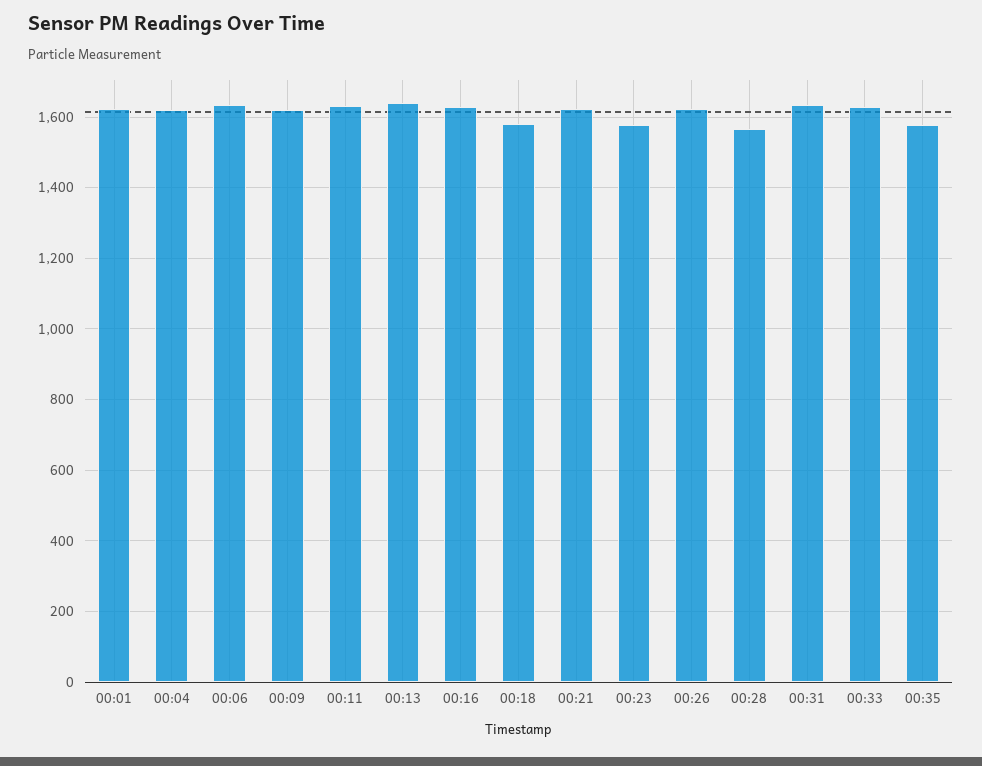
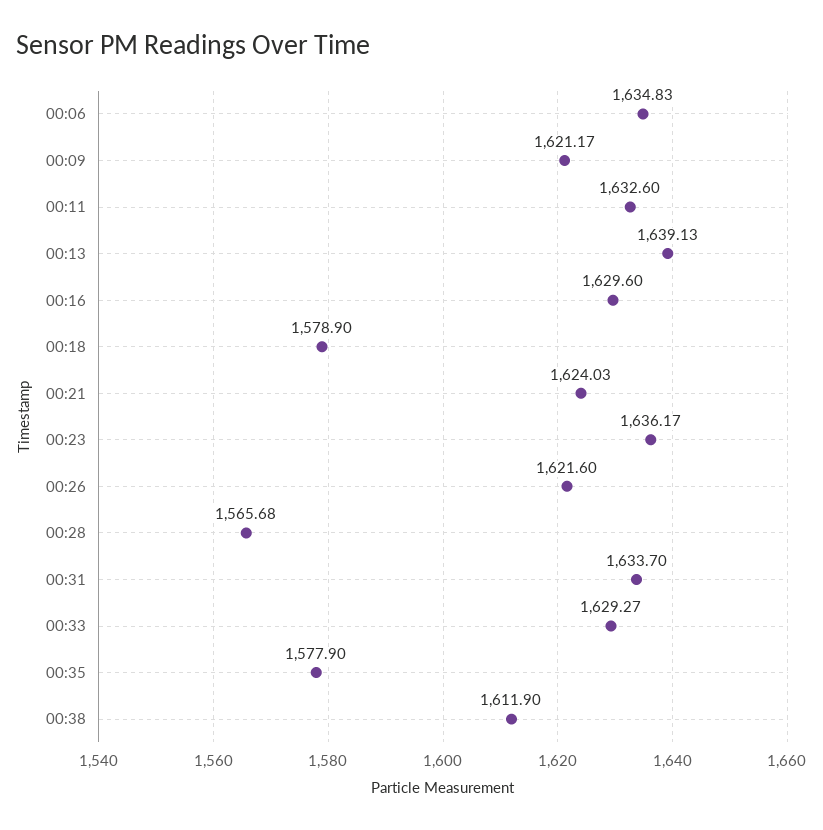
00:01: 1620 -> none
00:04: 1620 -> none
00:23: 1580 -> 1636.17
00:38: none -> 1611.9

